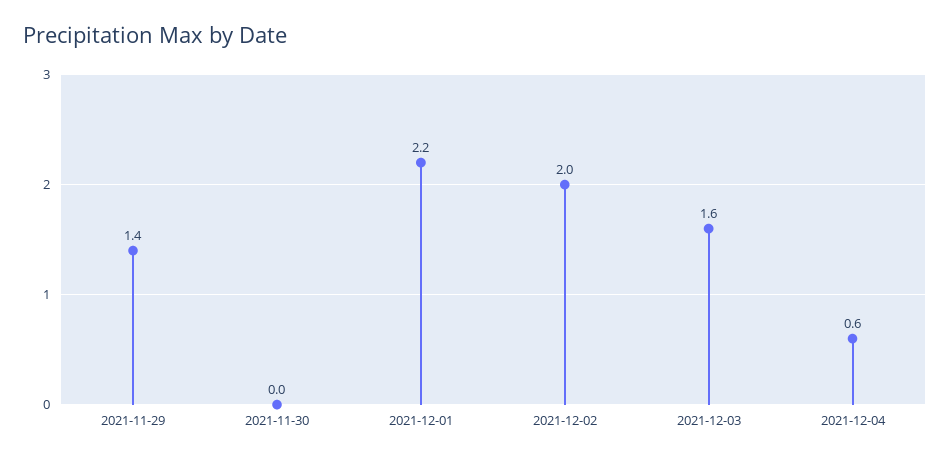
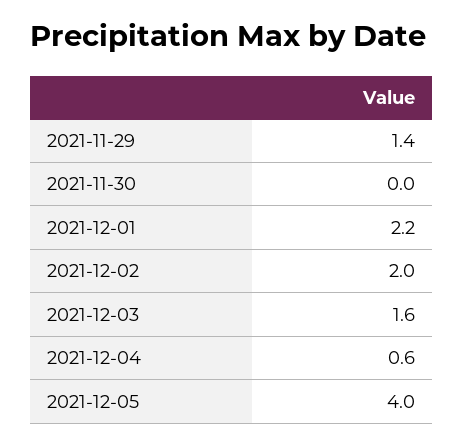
2021-12-05: none -> 4

